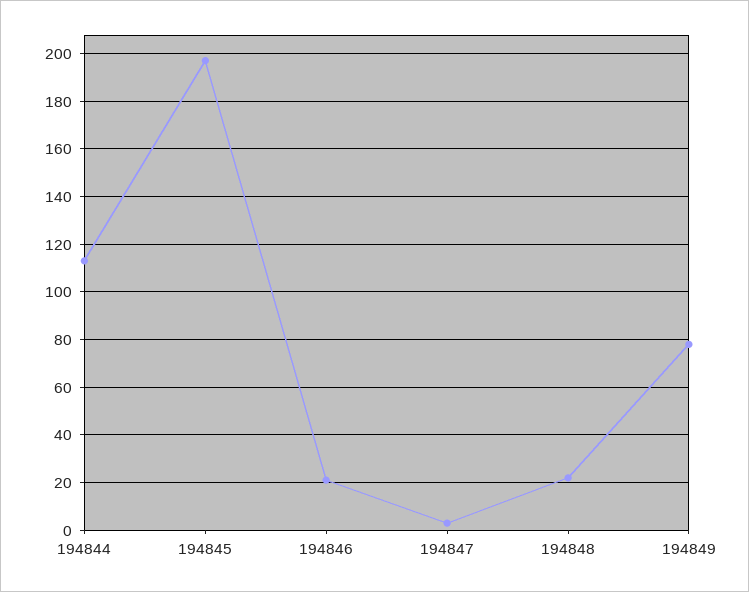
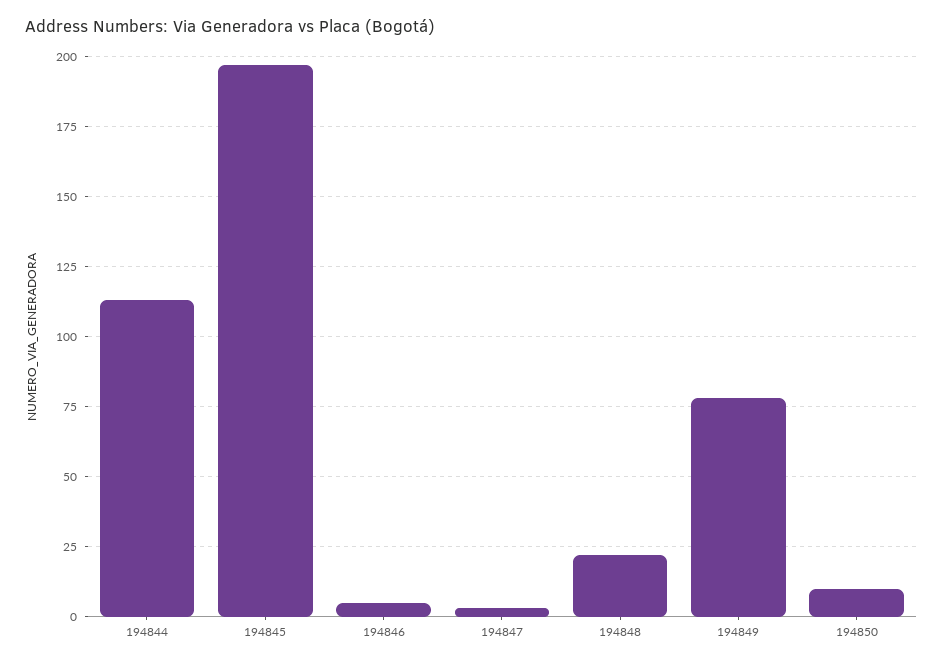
194846: 20 -> 5
194850: none -> 10

